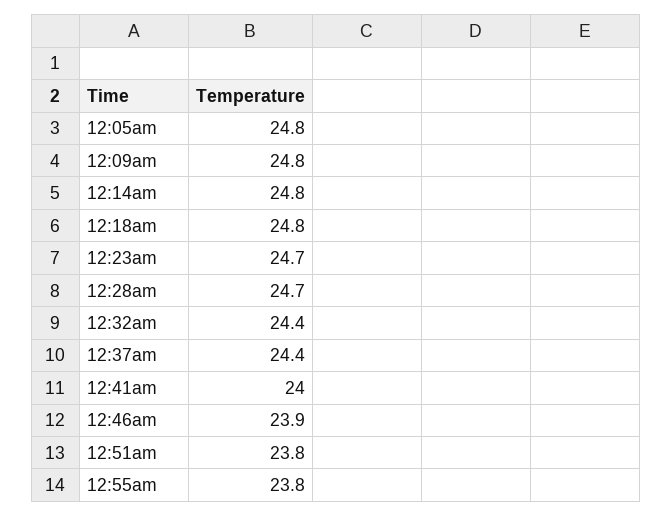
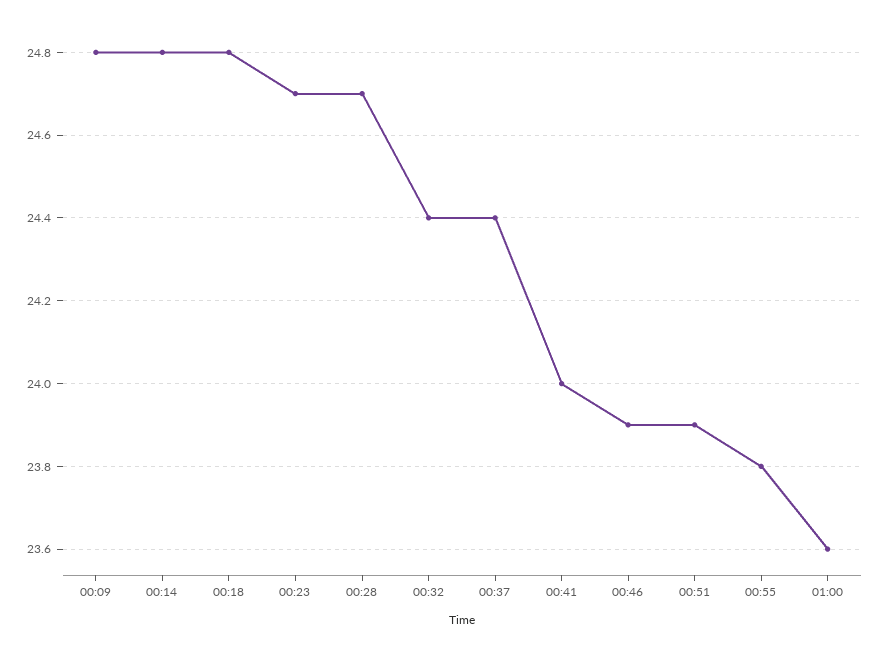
12:05am: 24.8 -> none
12:51am: 23.8 -> 23.9
01:00: none -> 23.6

